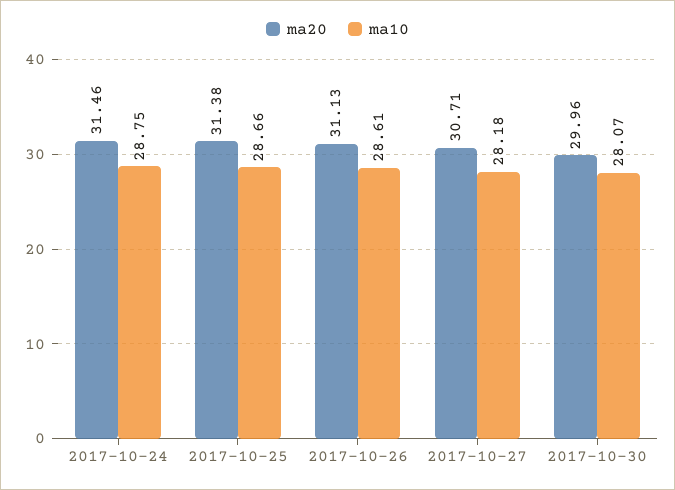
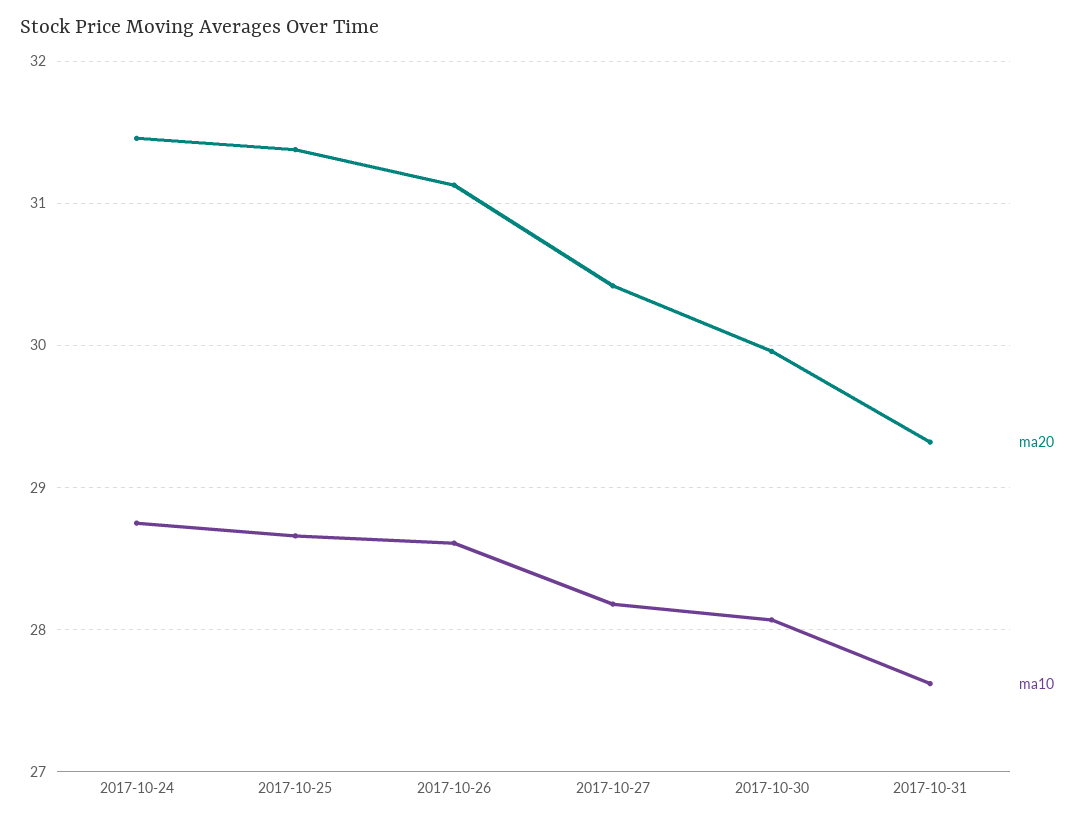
ma20, 2017-10-27: 30.71 -> 30.4
ma20, 2017-10-31: none -> 29.3
ma10, 2017-10-31: none -> 27.6

